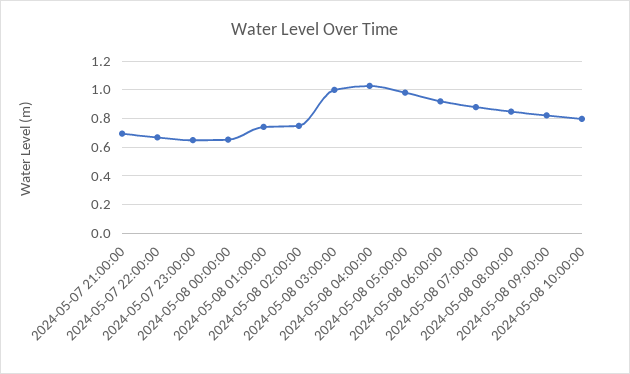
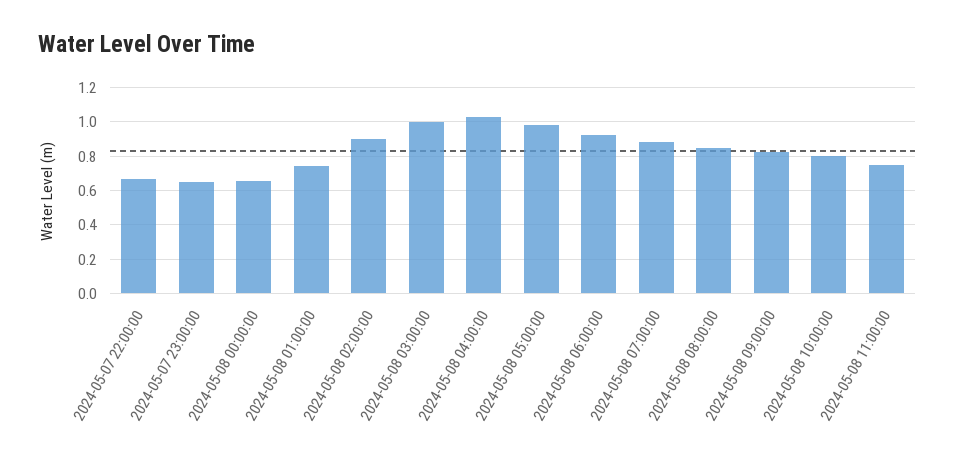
2024-05-07 21:00:00: 0.7 -> none
2024-05-08 02:00:00: 0.75 -> 0.9
2024-05-08 11:00:00: none -> 0.75

